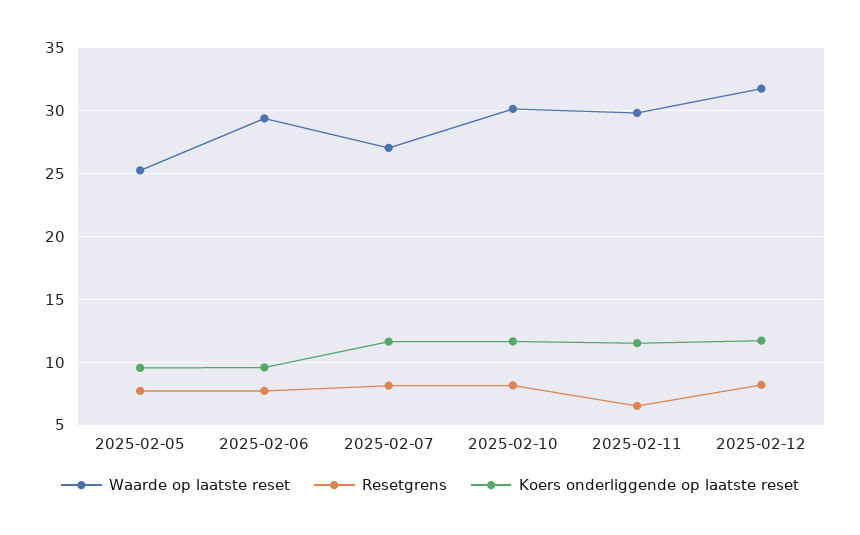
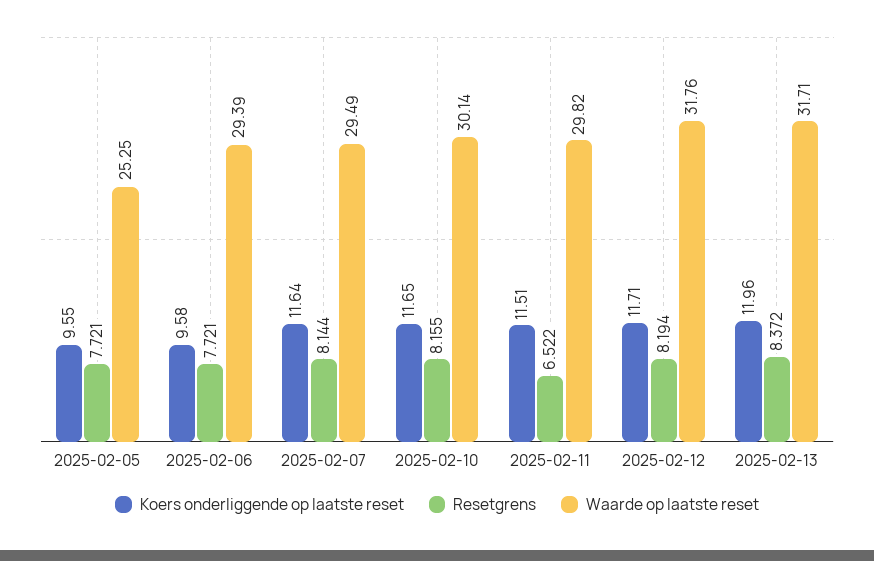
Waarde op laatste reset, 2025-02-07: 27 -> 29.49
Koers onderliggende op laatste reset, 2025-02-13: none -> 11.96
Resetgrens, 2025-02-13: none -> 8.372
Waarde op laatste reset, 2025-02-13: none -> 31.71

